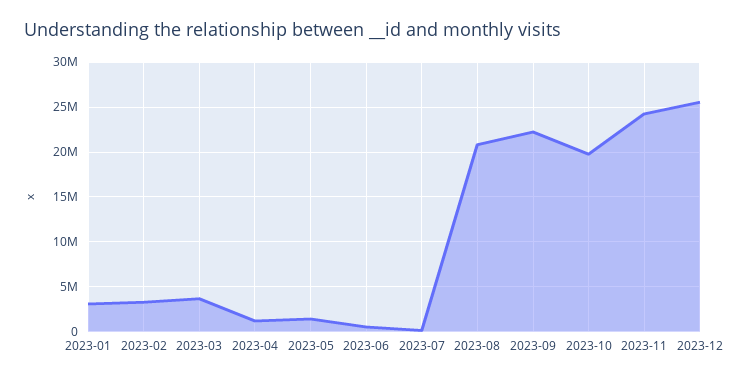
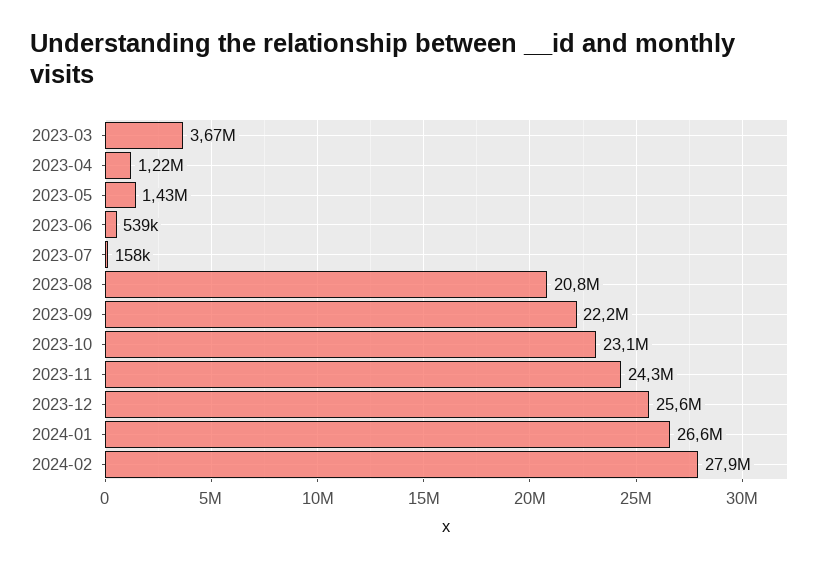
2023-01: 3000000 -> none
2023-02: 3000000 -> none
2023-10: 20000000 -> 23100000
2024-01: none -> 26600000
2024-02: none -> 27900000

